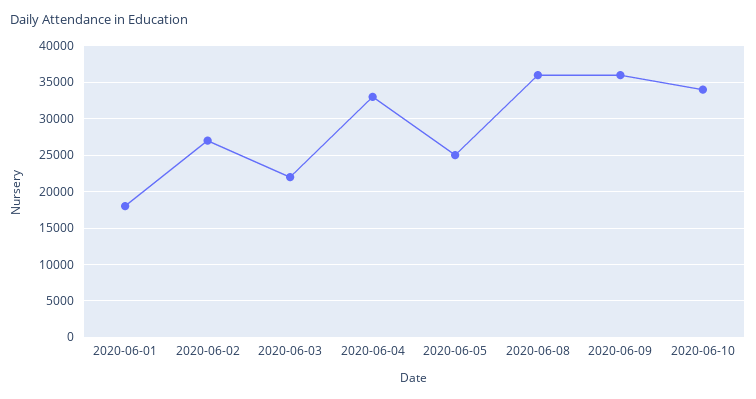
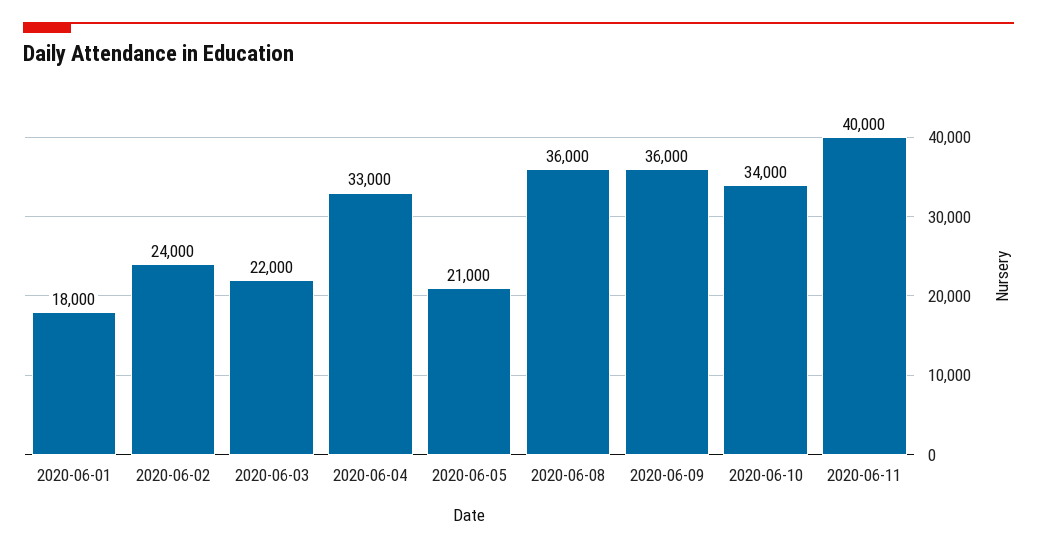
2020-06-02: 27000 -> 24000
2020-06-05: 25000 -> 21000
2020-06-11: none -> 40000

